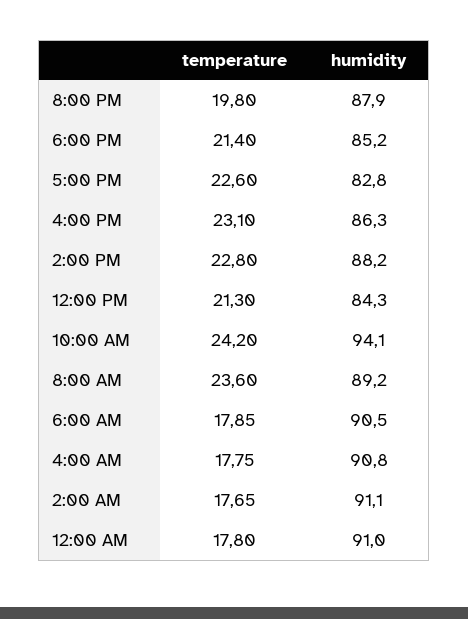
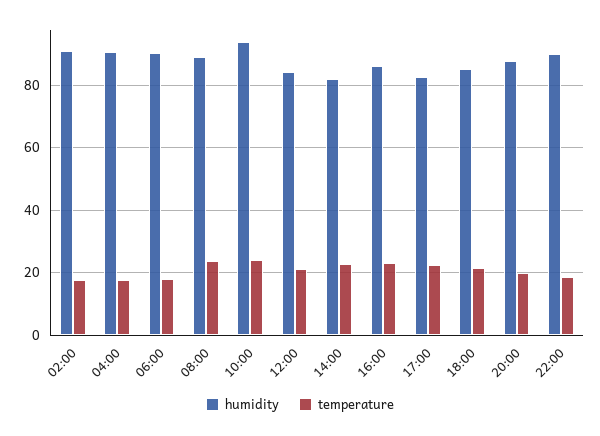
humidity, 2:00 PM: 88.2 -> 82
temperature, 12:00 AM: 17.8 -> none
humidity, 12:00 AM: 91 -> none
humidity, 22:00: none -> 90
temperature, 22:00: none -> 18

